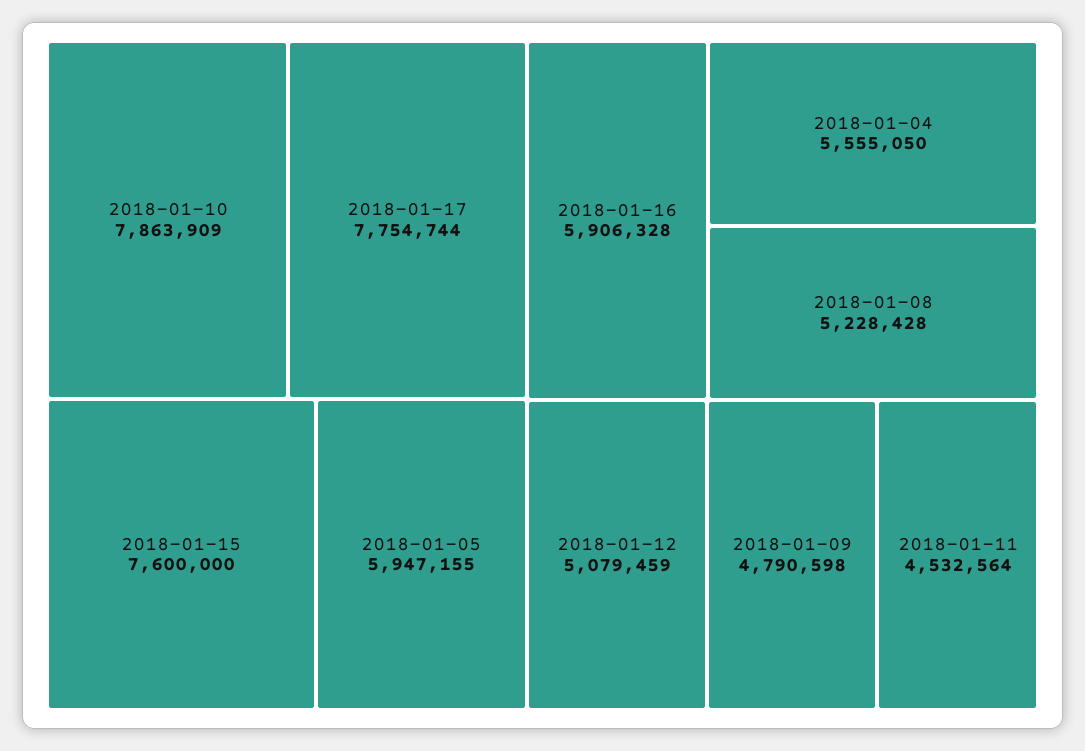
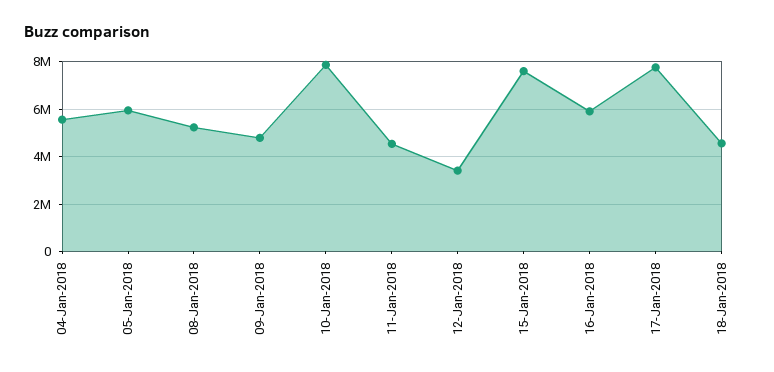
2018-01-12: 5079459 -> 3500000
18-Jan-2018: none -> 4500000

